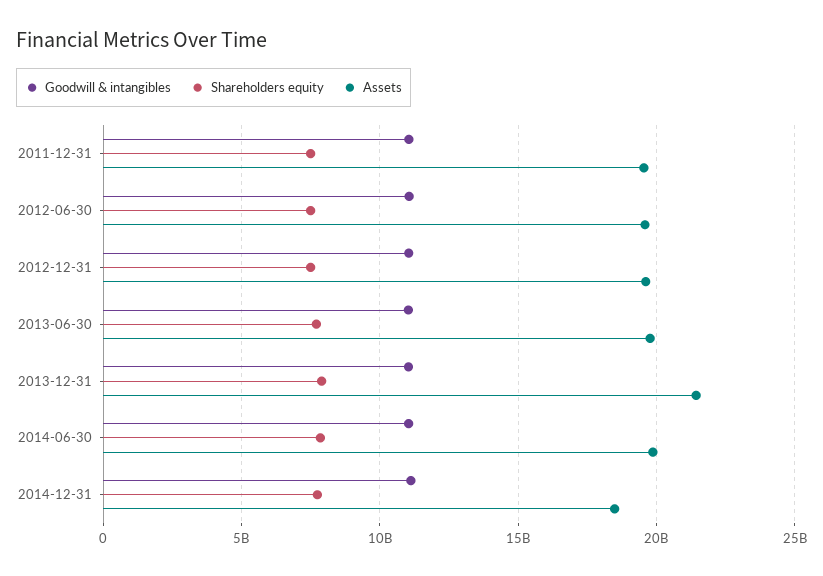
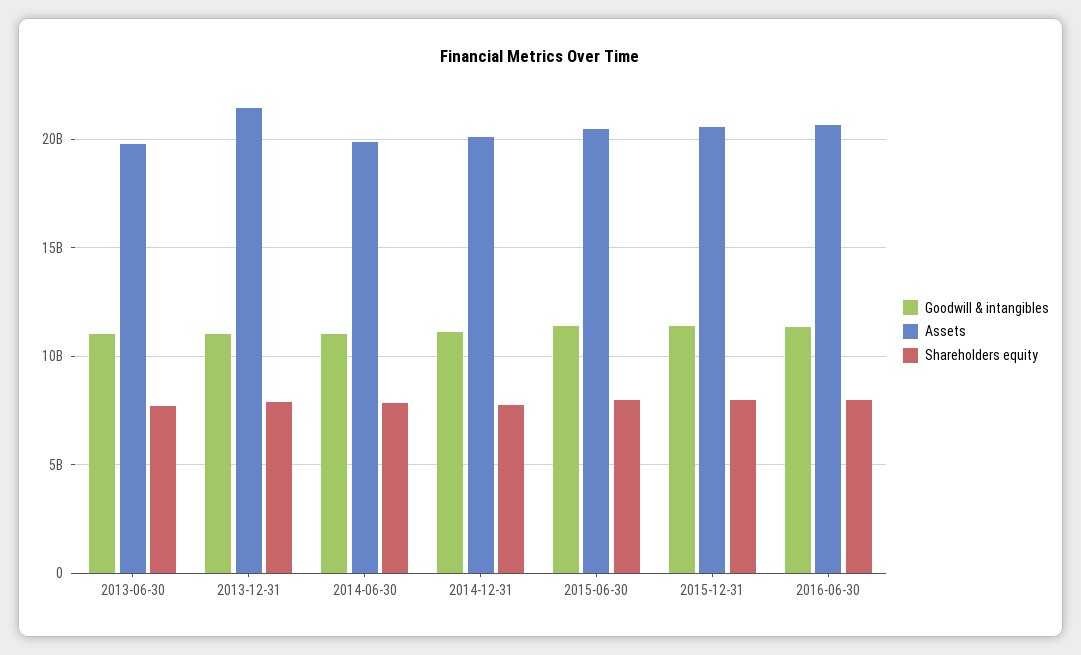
Goodwill & intangibles, 2011-12-31: 11000000000 -> none
Shareholders equity, 2011-12-31: 7500000000 -> none
Assets, 2011-12-31: 19500000000 -> none
Goodwill & intangibles, 2012-06-30: 11000000000 -> none
Shareholders equity, 2012-06-30: 7500000000 -> none
Assets, 2012-06-30: 19500000000 -> none
Goodwill & intangibles, 2012-12-31: 11000000000 -> none
Shareholders equity, 2012-12-31: 7500000000 -> none
Assets, 2012-12-31: 19500000000 -> none
Assets, 2014-12-31: 18500000000 -> 20000000000
Goodwill & intangibles, 2015-06-30: none -> 11500000000
Assets, 2015-06-30: none -> 20500000000
Shareholders equity, 2015-06-30: none -> 8000000000
Goodwill & intangibles, 2015-12-31: none -> 11500000000
Assets, 2015-12-31: none -> 20500000000
Shareholders equity, 2015-12-31: none -> 8000000000
Goodwill & intangibles, 2016-06-30: none -> 11500000000
Assets, 2016-06-30: none -> 20500000000
Shareholders equity, 2016-06-30: none -> 8000000000

